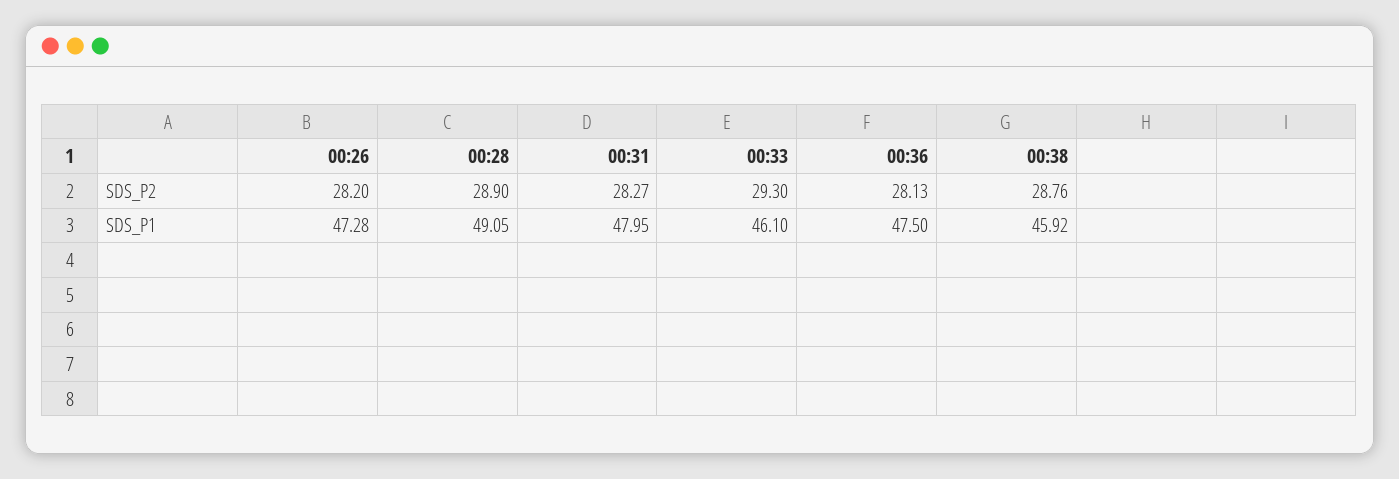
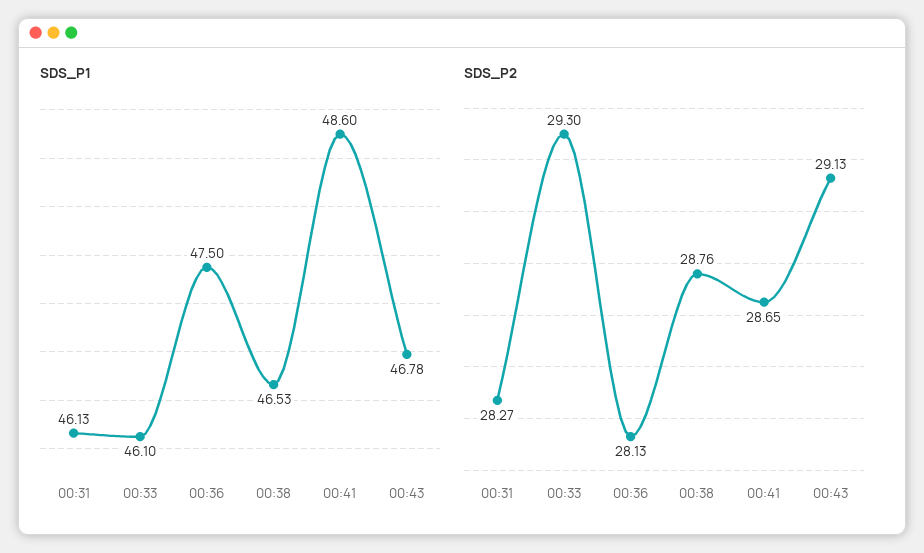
SDS_P2, 00:26: 28.2 -> none
SDS_P2, 00:28: 28.9 -> none
SDS_P1, 00:26: 47.28 -> none
SDS_P1, 00:28: 49.05 -> none
SDS_P1, 00:31: 47.95 -> 46.13
SDS_P1, 00:38: 45.92 -> 46.53
SDS_P1, 00:41: none -> 48.6
SDS_P1, 00:43: none -> 46.78
SDS_P2, 00:41: none -> 28.65
SDS_P2, 00:43: none -> 29.13

